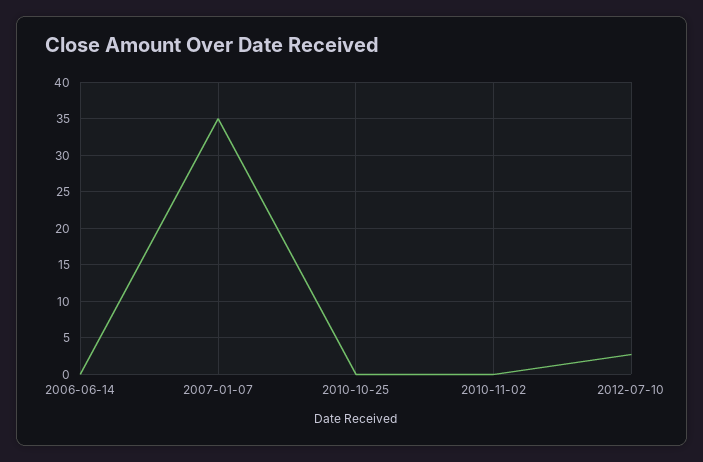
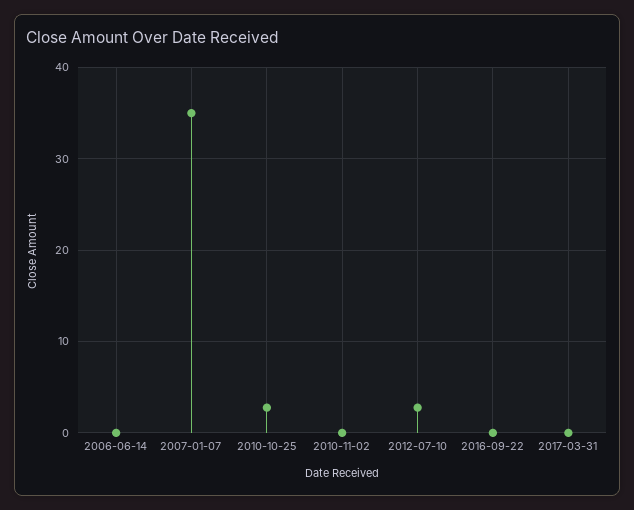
2010-10-25: 0 -> 3
2016-09-22: none -> 0
2017-03-31: none -> 0

